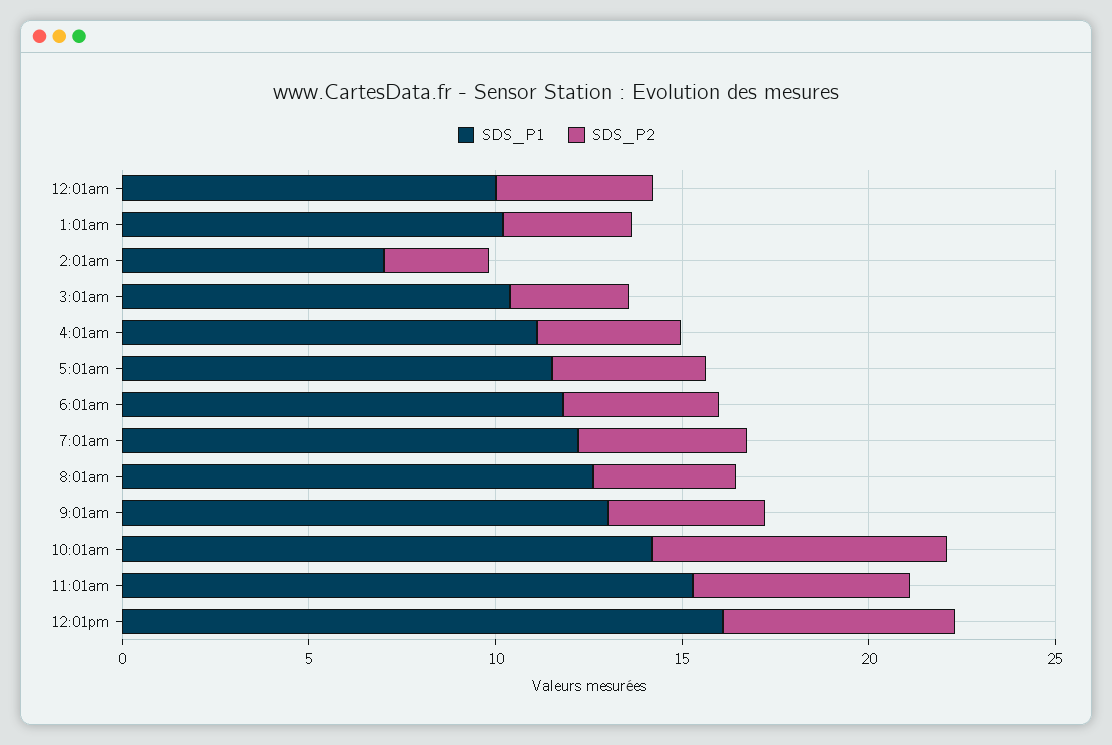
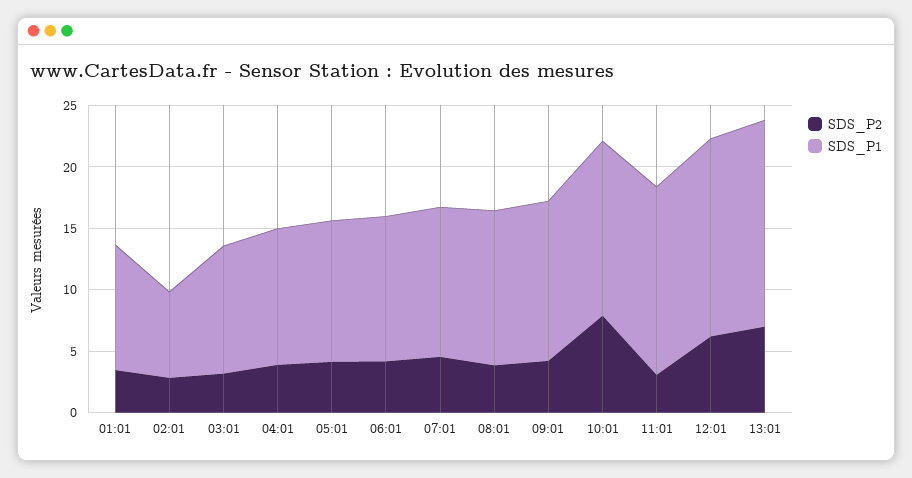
SDS_P1, 12:01am: 10 -> none
SDS_P2, 12:01am: 4 -> none
SDS_P2, 11:01am: 6 -> 3
SDS_P2, 13:01: none -> 7
SDS_P1, 13:01: none -> 17

